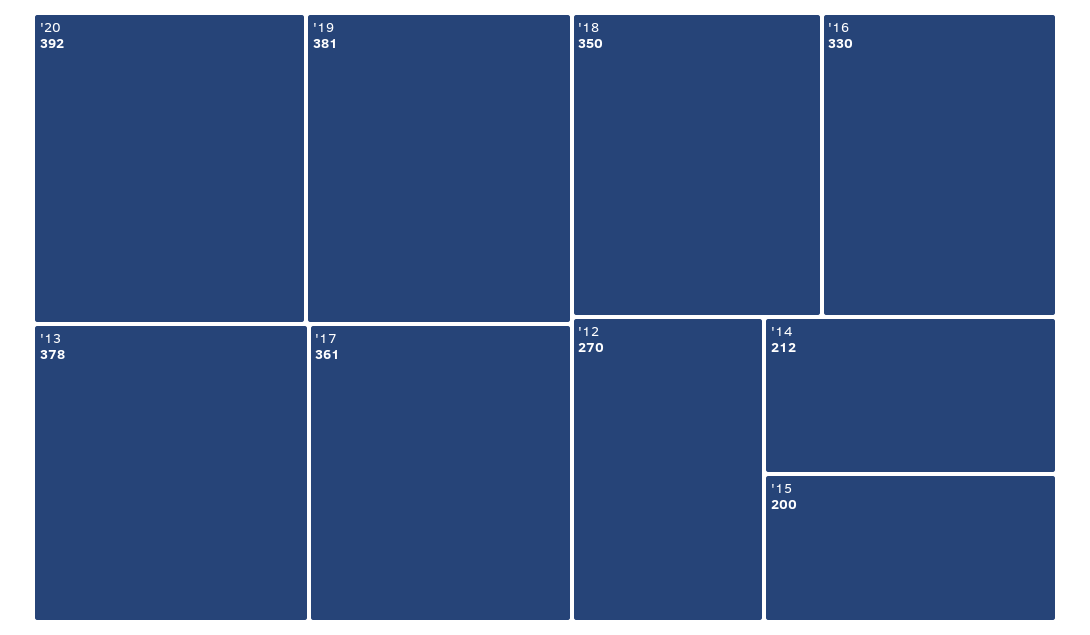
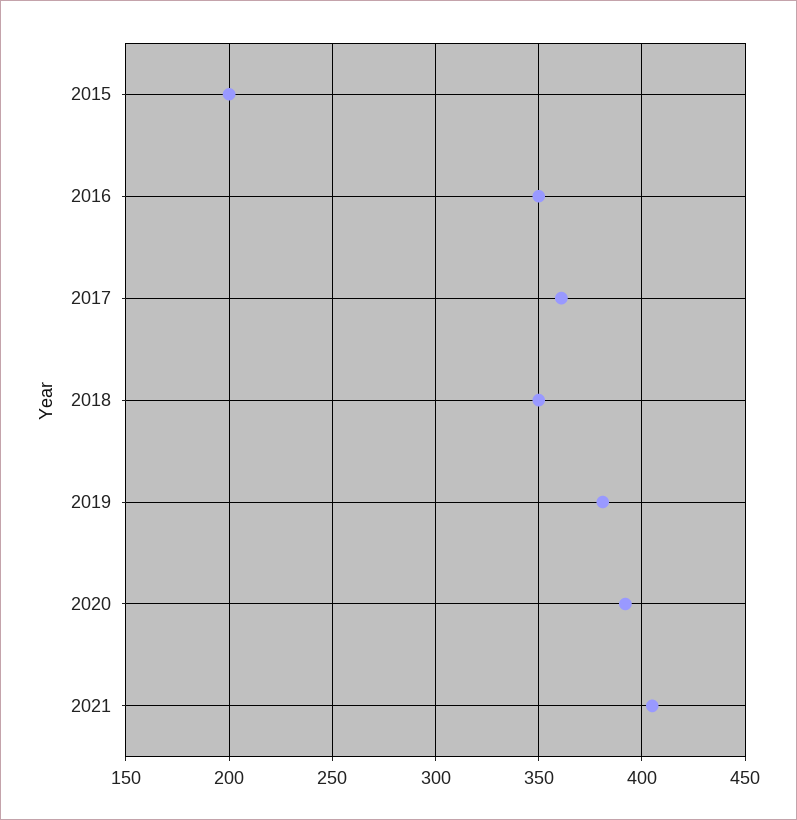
'13: 378 -> none
'16: 330 -> 350
'12: 270 -> none
'14: 212 -> none
2021: none -> 405

